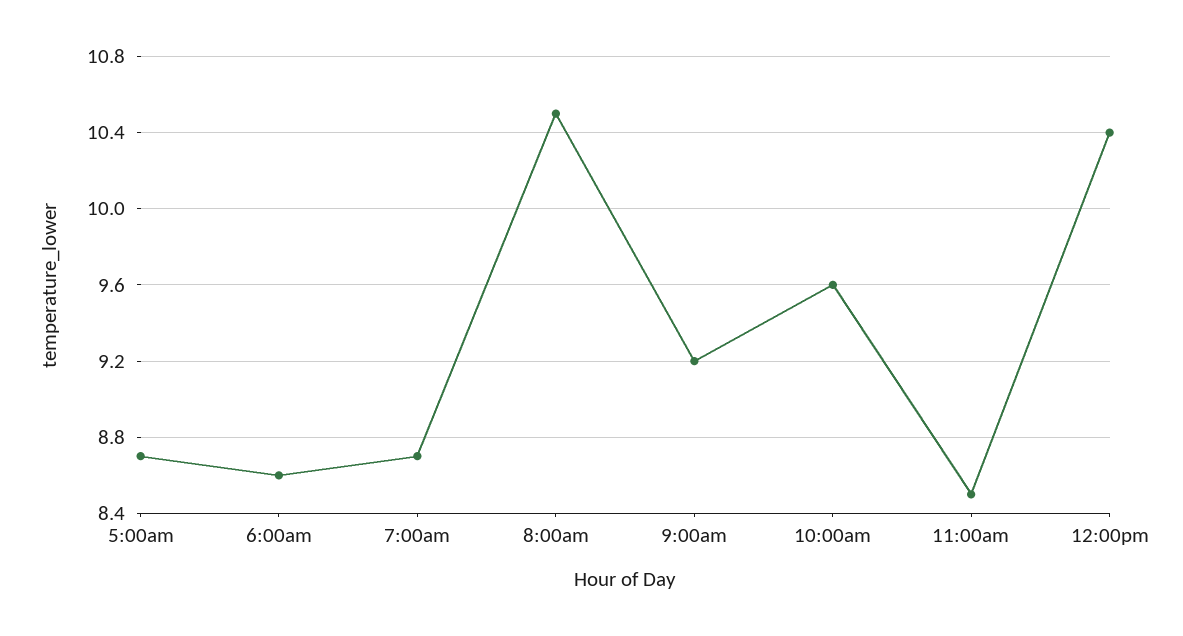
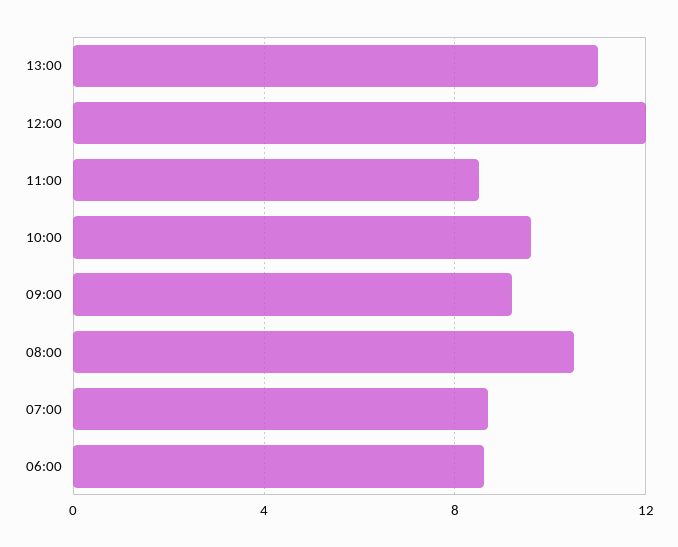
5:00am: 8.7 -> none
12:00pm: 10.4 -> 12
13:00: none -> 11

